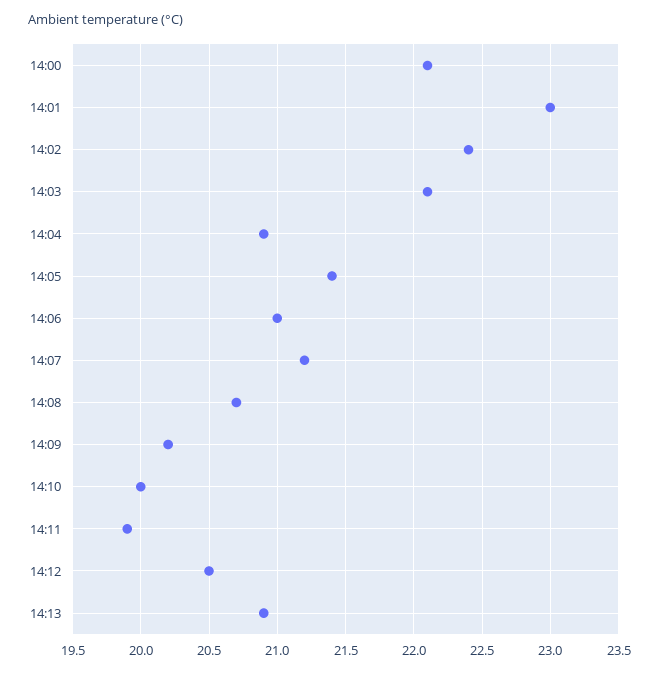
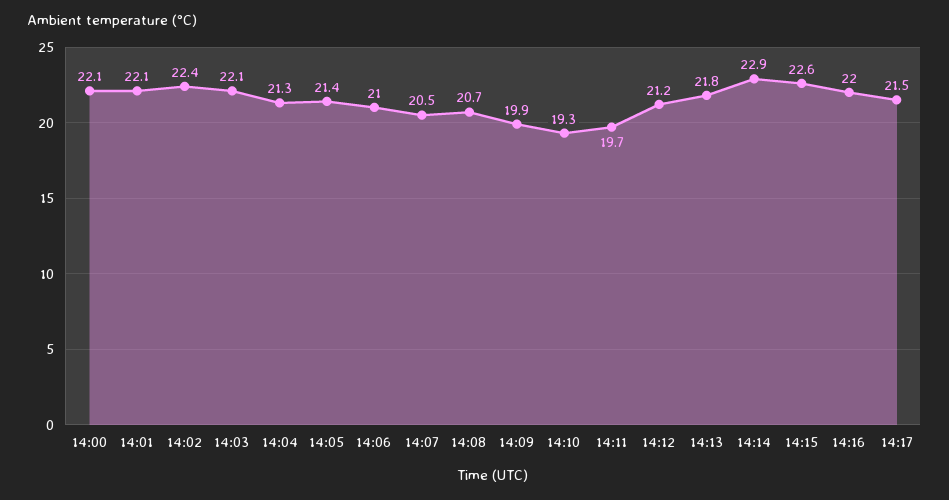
14:01: 23 -> 22.1
14:04: 20.9 -> 21.3
14:07: 21.2 -> 20.5
14:09: 20.2 -> 19.9
14:10: 20 -> 19.3
14:11: 19.9 -> 19.7
14:12: 20.5 -> 21.2
14:13: 20.9 -> 21.8
14:14: none -> 22.9
14:15: none -> 22.6
14:16: none -> 22
14:17: none -> 21.5

